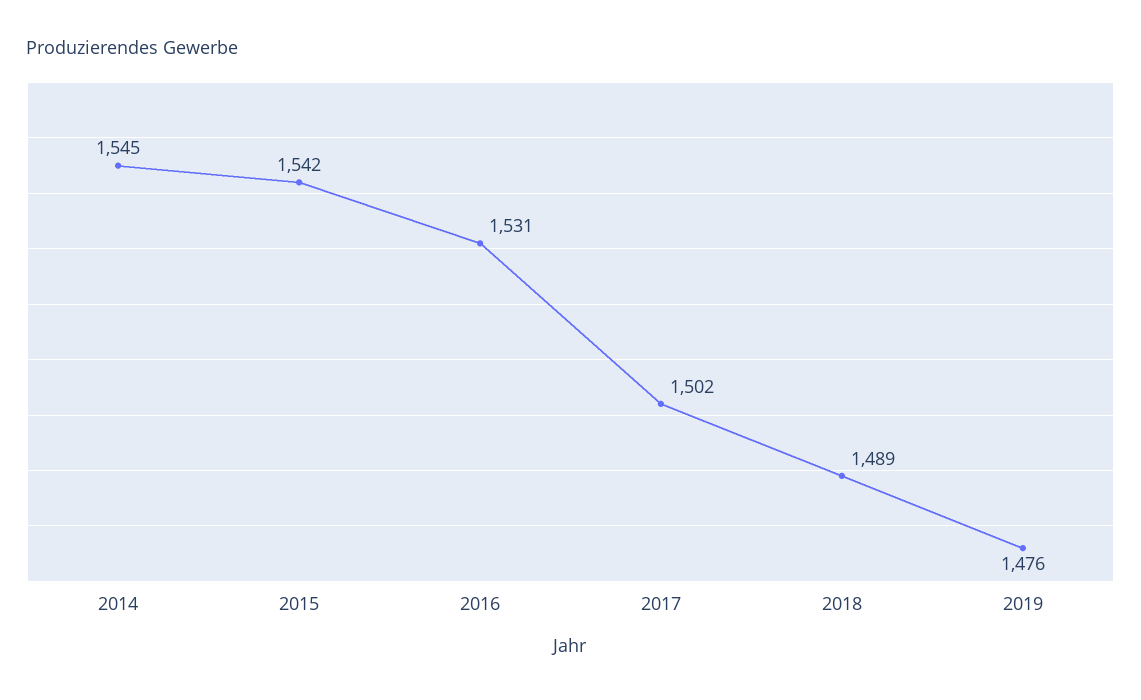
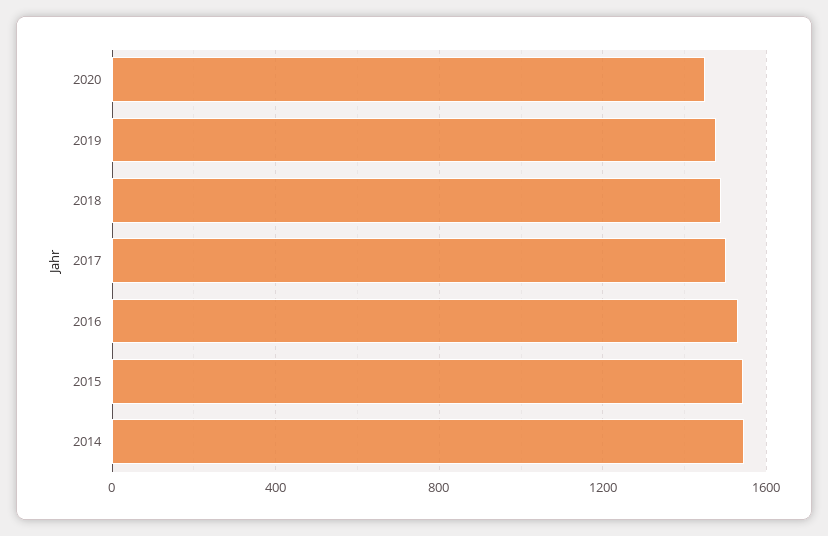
2020: none -> 1450

